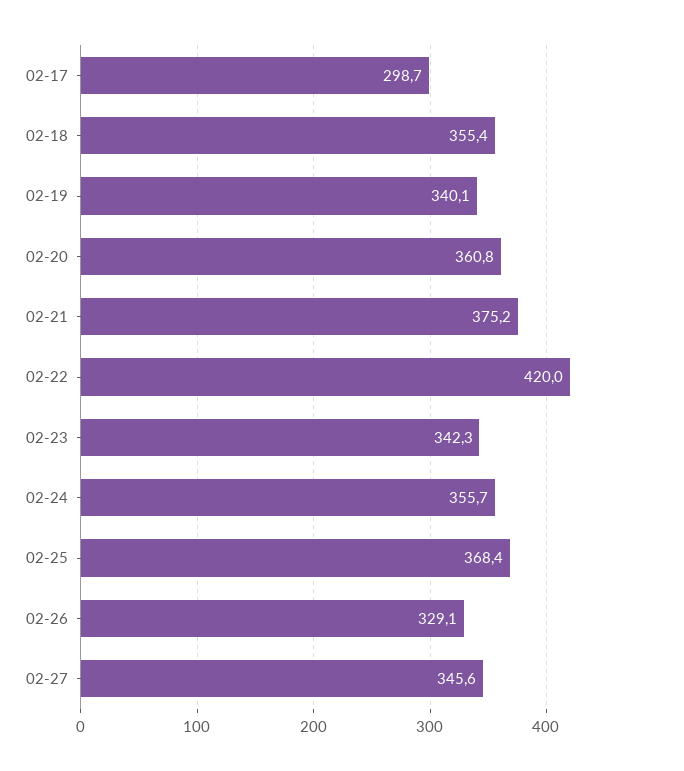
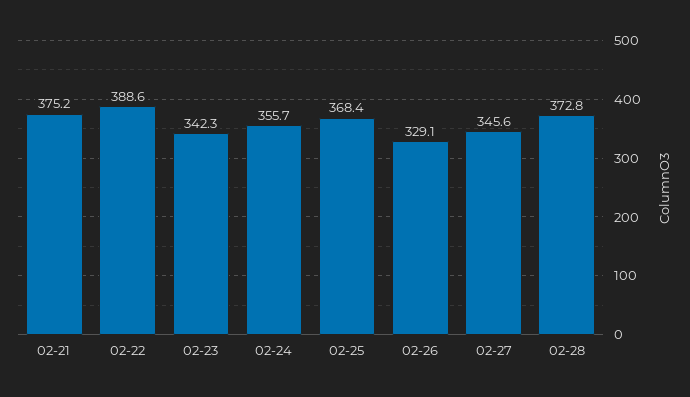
02-17: 298.7 -> none
02-18: 355.4 -> none
02-19: 340.1 -> none
02-20: 360.8 -> none
02-22: 420 -> 388.6
02-28: none -> 372.8

